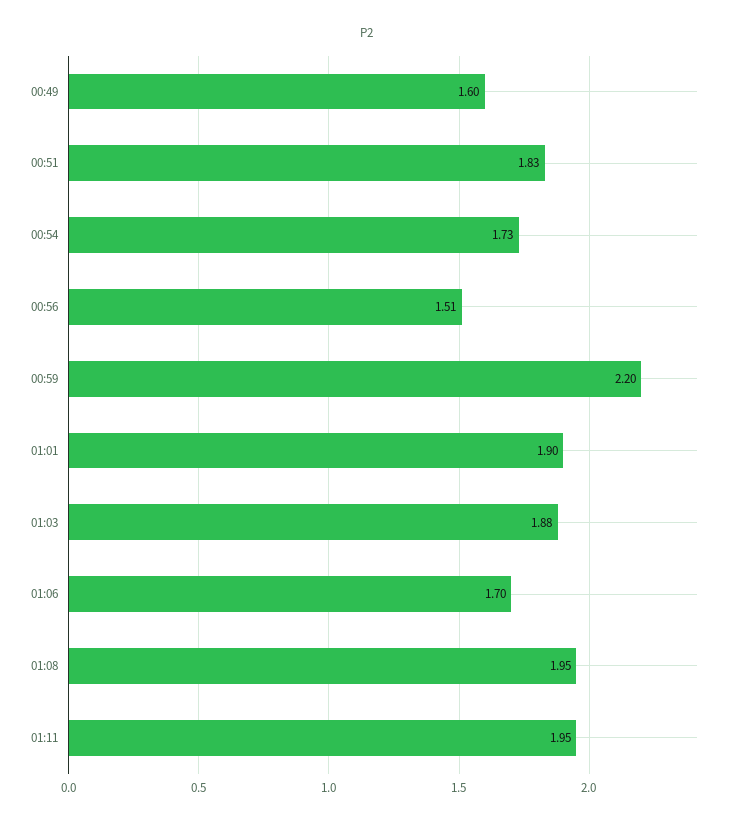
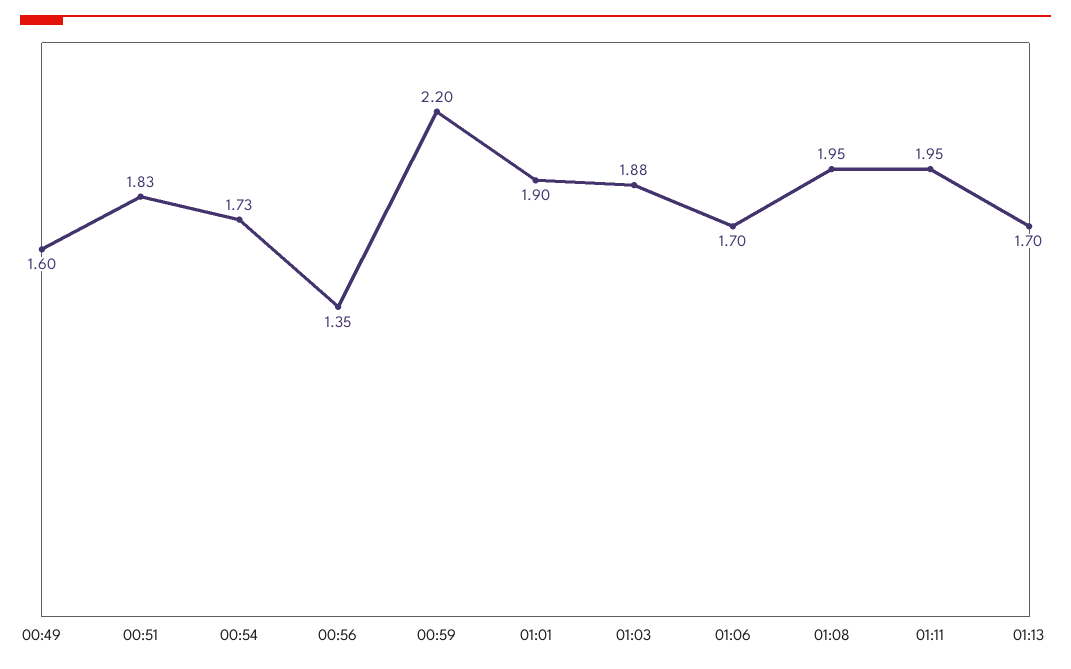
00:56: 1.51 -> 1.35
01:13: none -> 1.7

